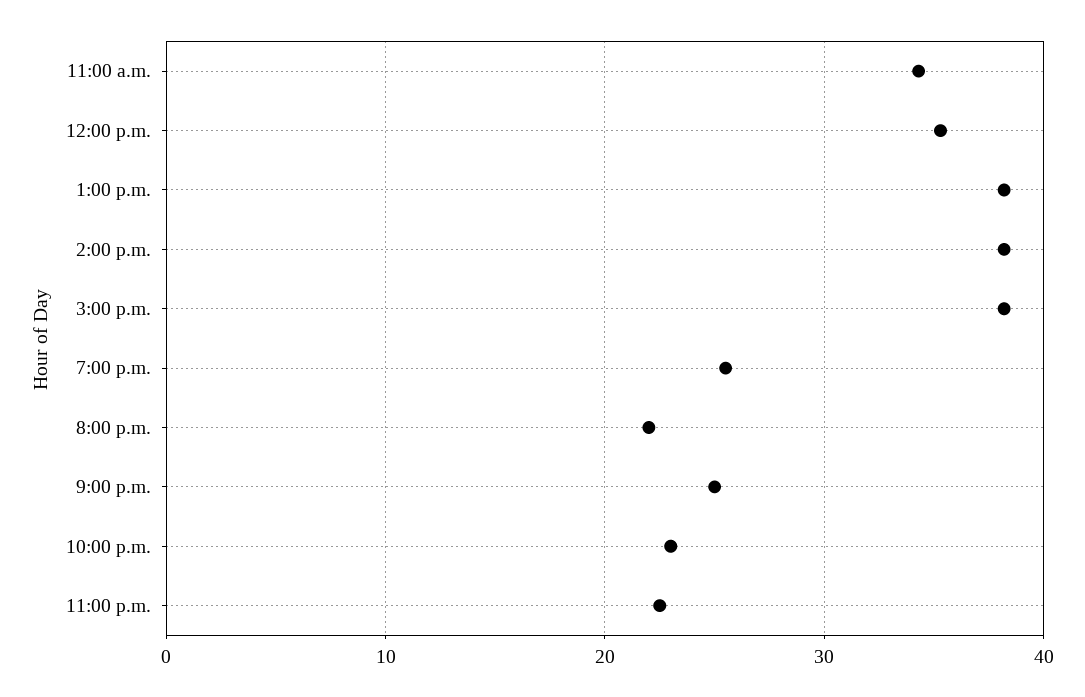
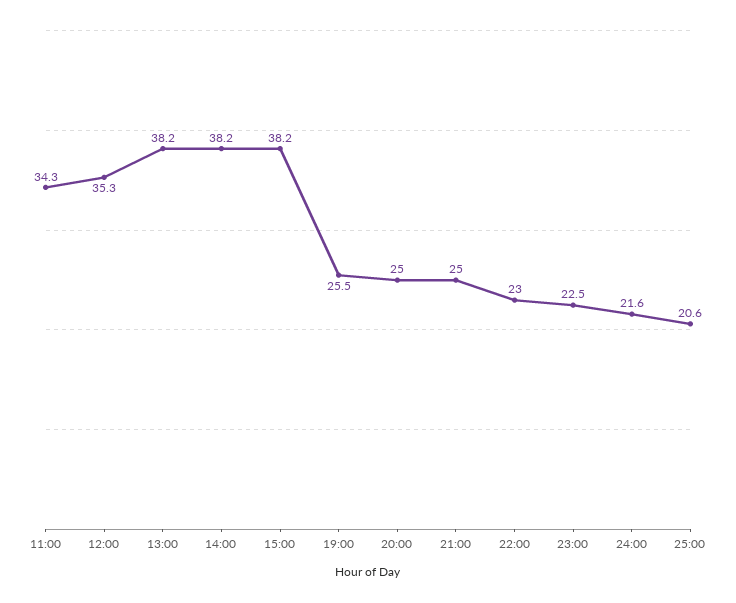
8:00 p.m.: 22 -> 25
24:00: none -> 21.6
25:00: none -> 20.6

